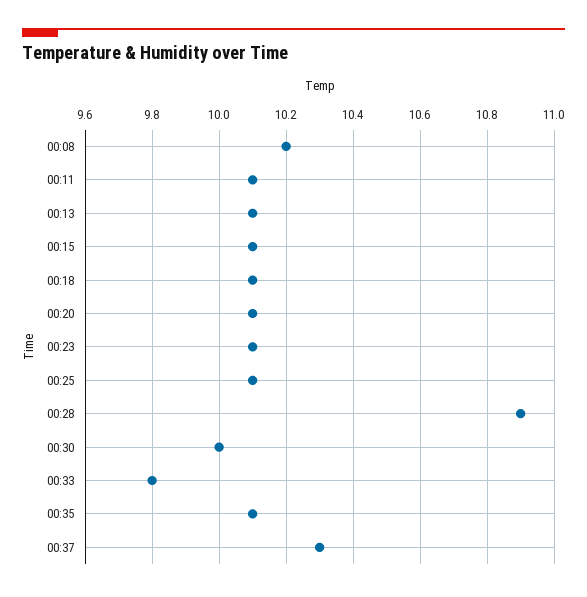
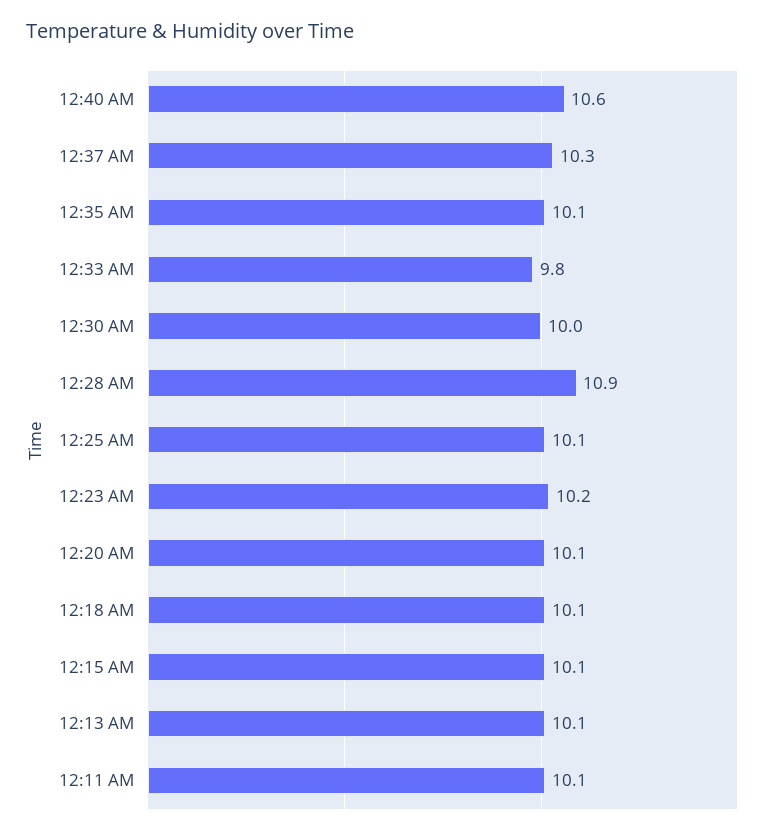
00:08: 10.2 -> none
00:23: 10.1 -> 10.2
12:40 AM: none -> 10.6

